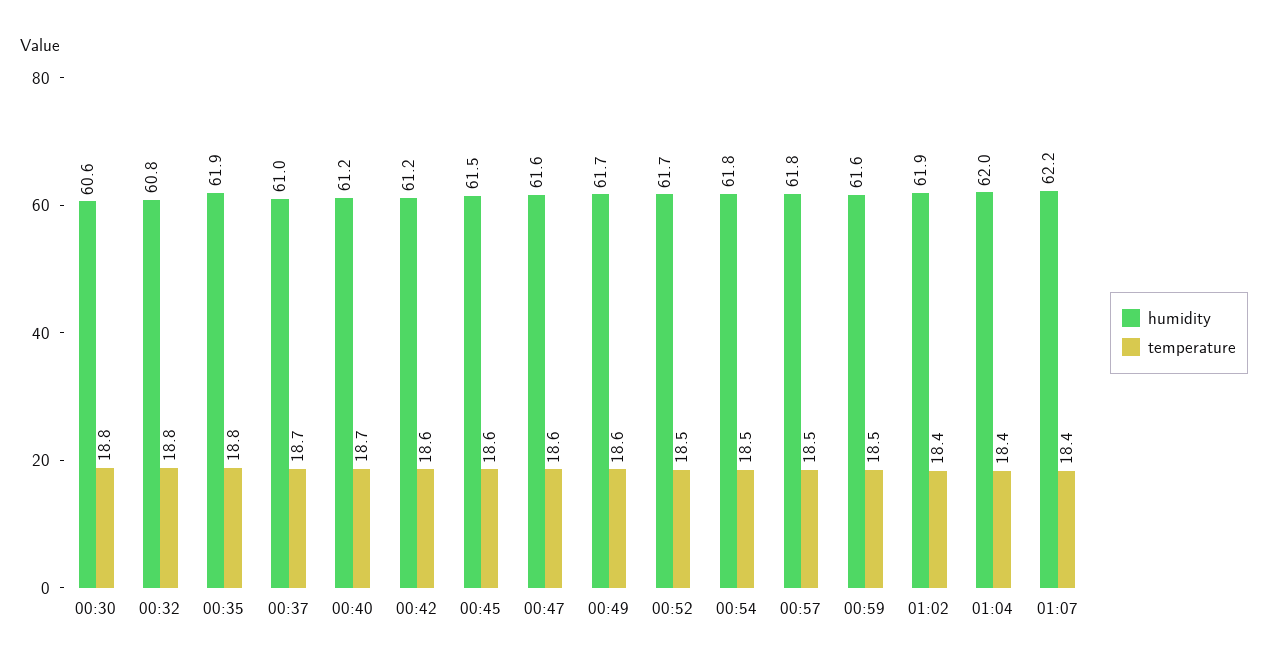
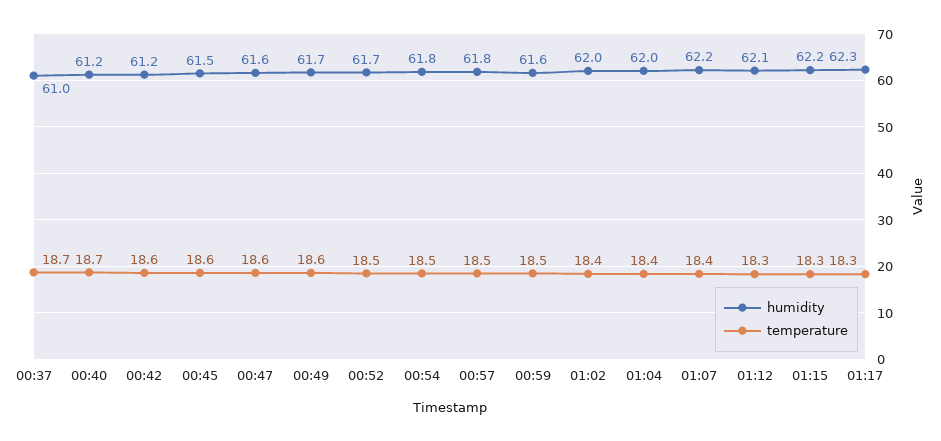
humidity, 00:30: 60.6 -> none
temperature, 00:30: 18.8 -> none
humidity, 00:32: 60.8 -> none
temperature, 00:32: 18.8 -> none
humidity, 00:35: 61.9 -> none
temperature, 00:35: 18.8 -> none
humidity, 01:02: 61.9 -> 62
humidity, 01:12: none -> 62.1
temperature, 01:12: none -> 18.3
humidity, 01:15: none -> 62.2
temperature, 01:15: none -> 18.3
humidity, 01:17: none -> 62.3
temperature, 01:17: none -> 18.3

